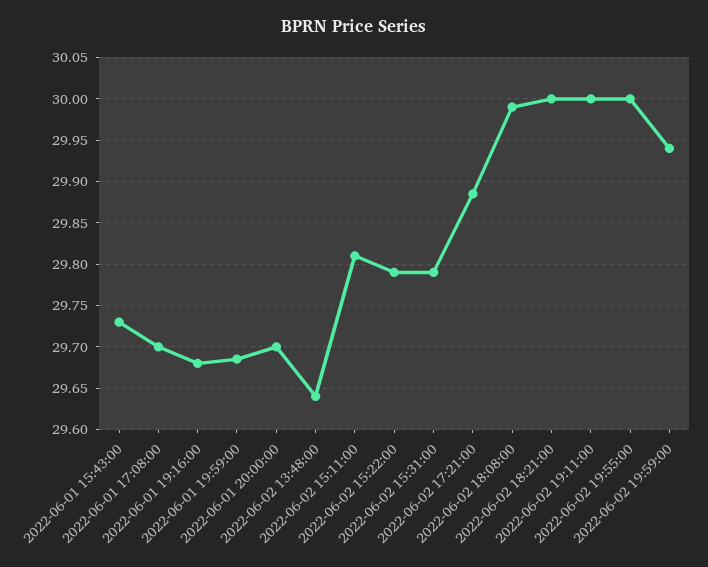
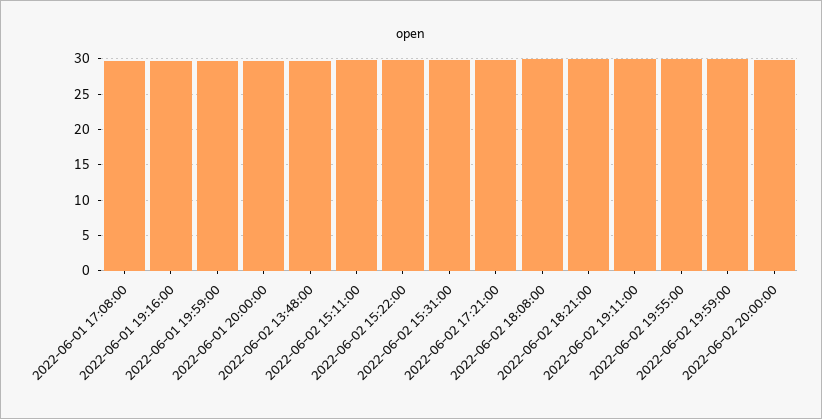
2022-06-01 15:43:00: 29.73 -> none
2022-06-02 20:00:00: none -> 30

